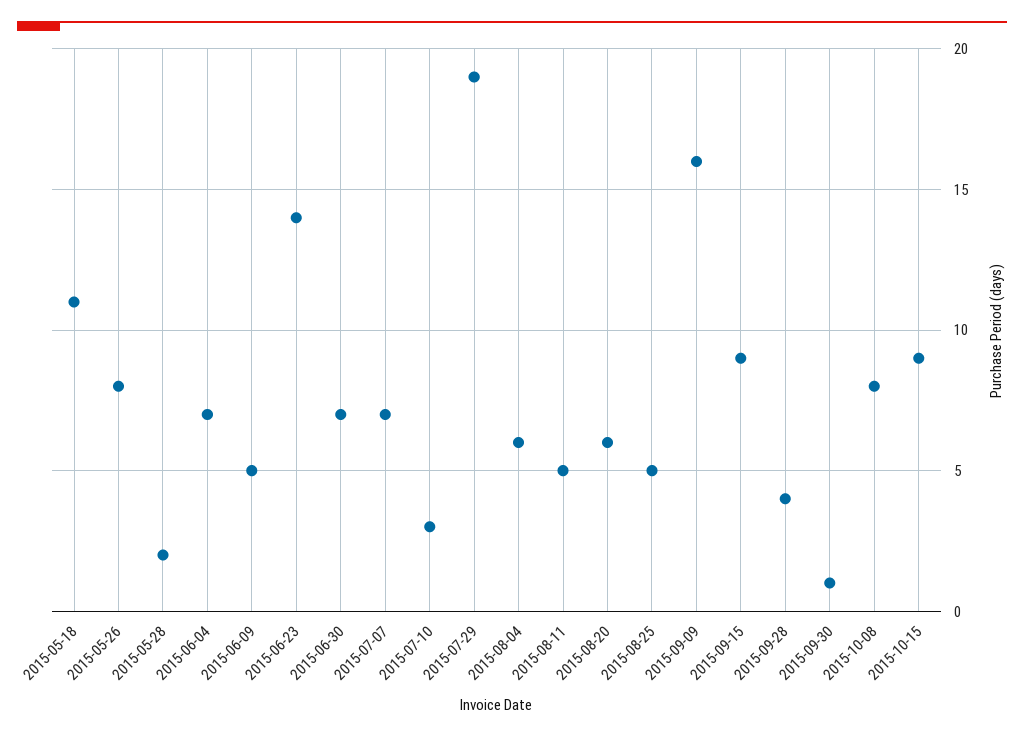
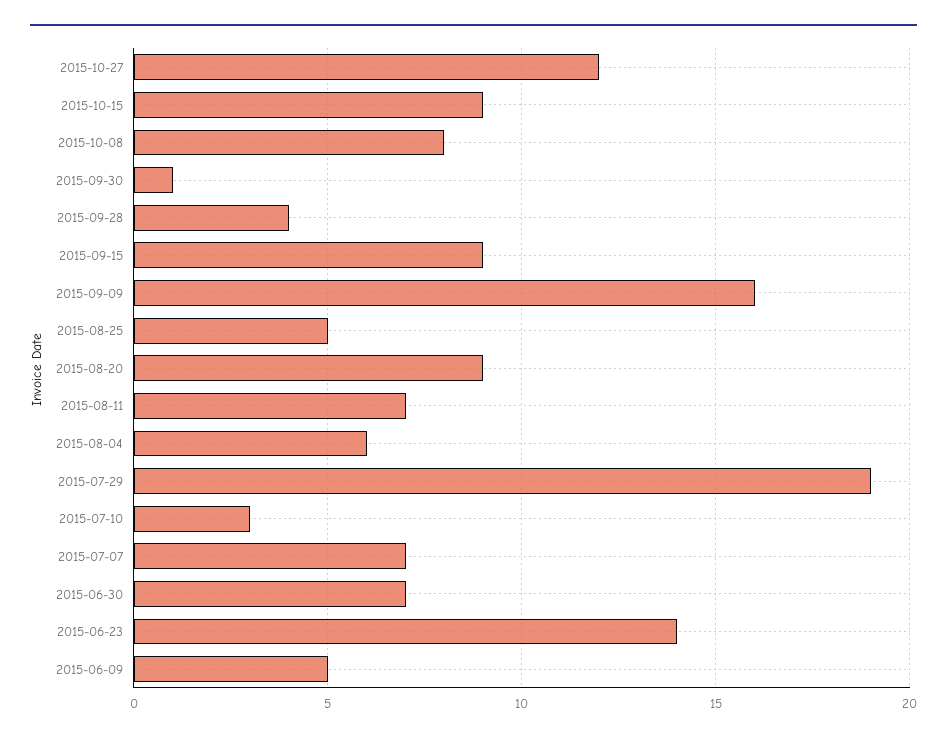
2015-05-18: 11 -> none
2015-05-26: 8 -> none
2015-05-28: 2 -> none
2015-06-04: 7 -> none
2015-08-11: 5 -> 7
2015-08-20: 6 -> 9
2015-10-27: none -> 12

